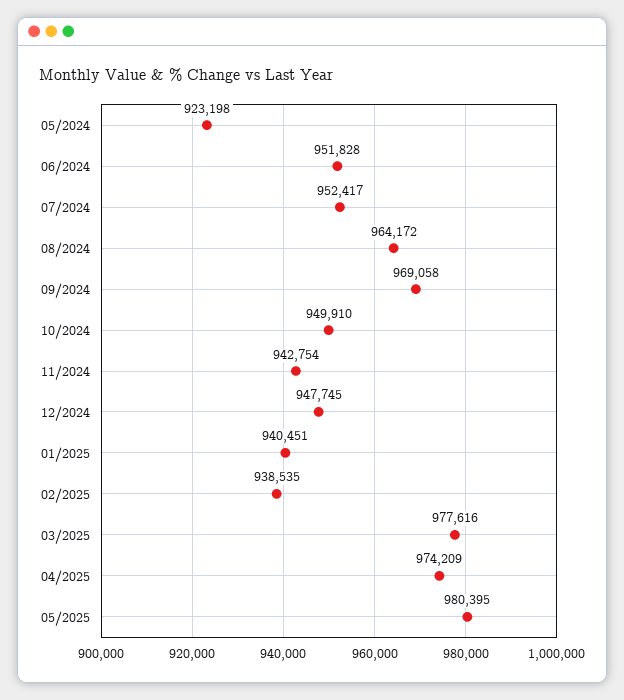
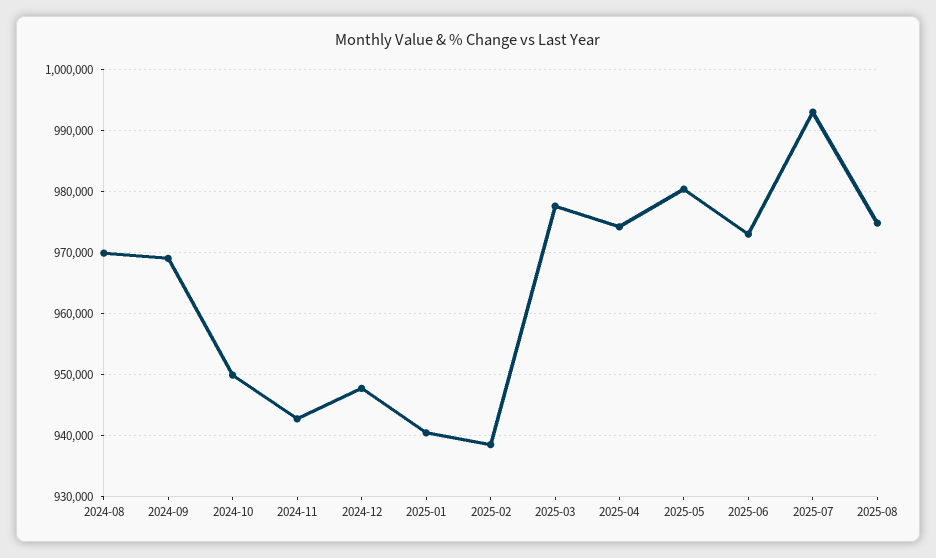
05/2024: 923198 -> none
06/2024: 951828 -> none
07/2024: 952417 -> none
08/2024: 964172 -> 970000
2025-06: none -> 973000
2025-07: none -> 993000
2025-08: none -> 975000

